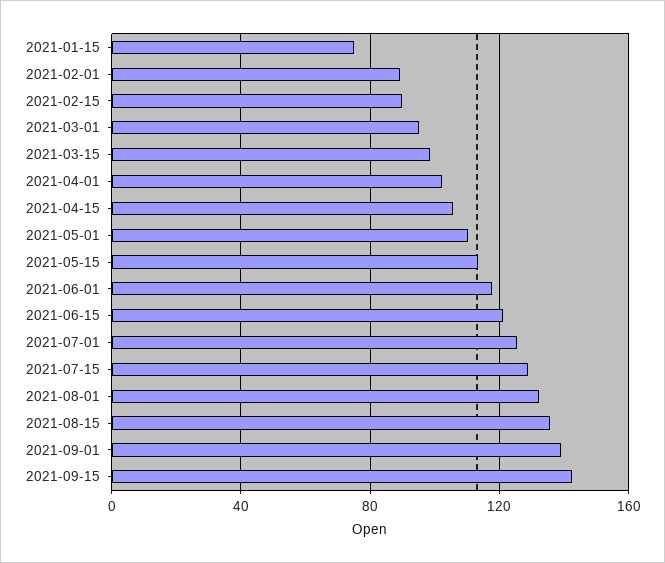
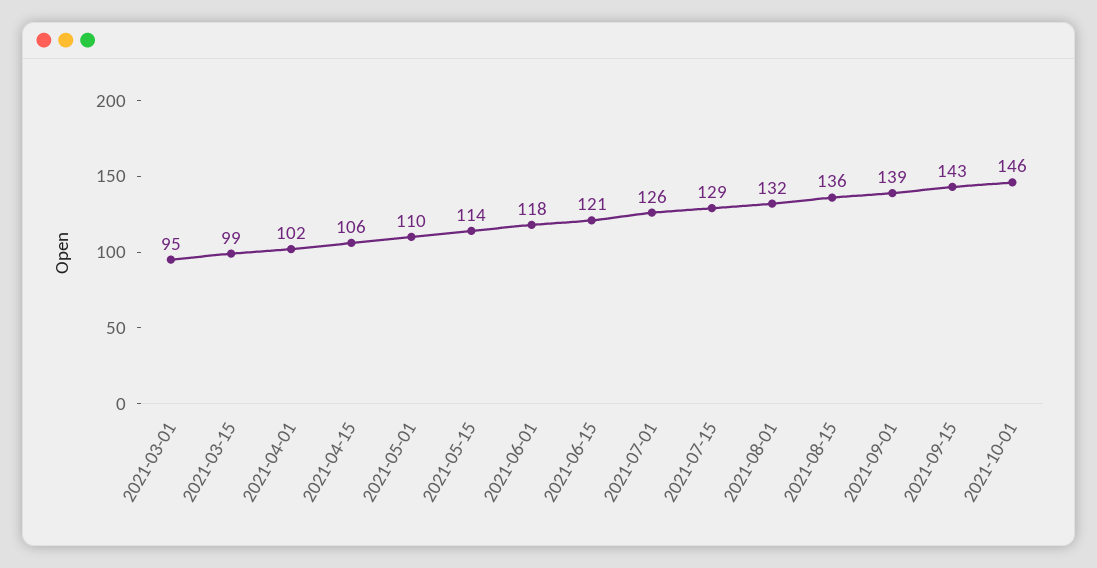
2021-01-15: 75 -> none
2021-02-01: 90 -> none
2021-02-15: 90 -> none
2021-10-01: none -> 146

